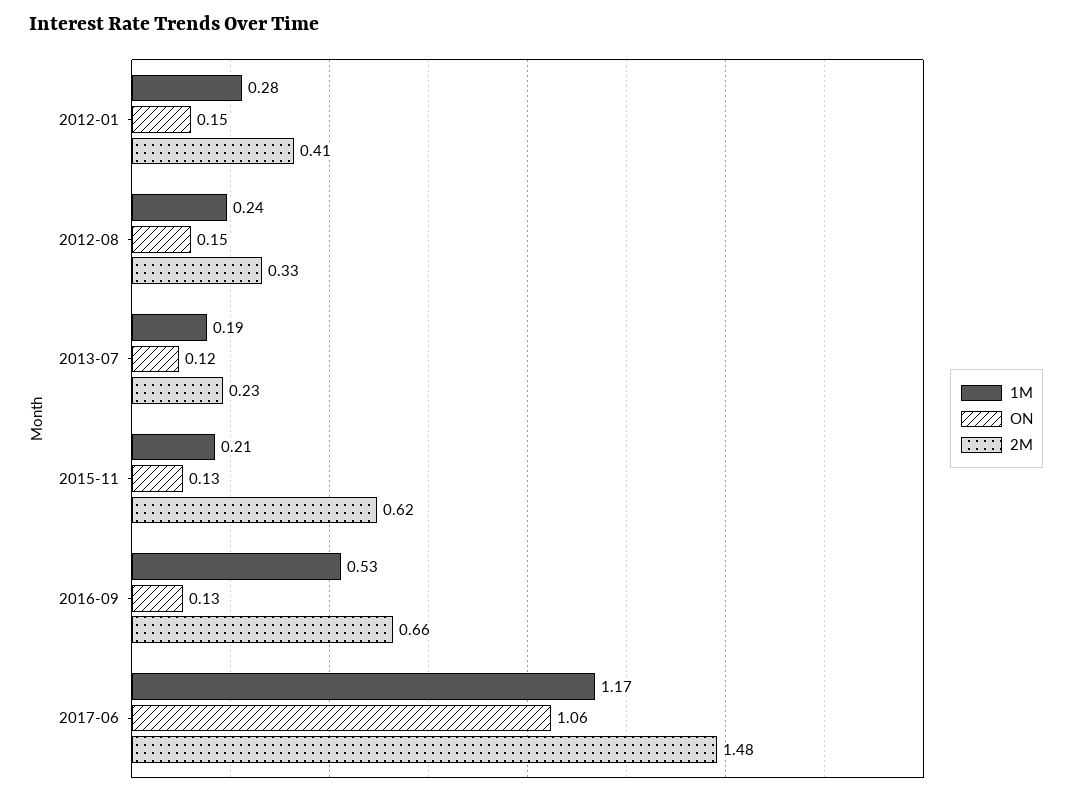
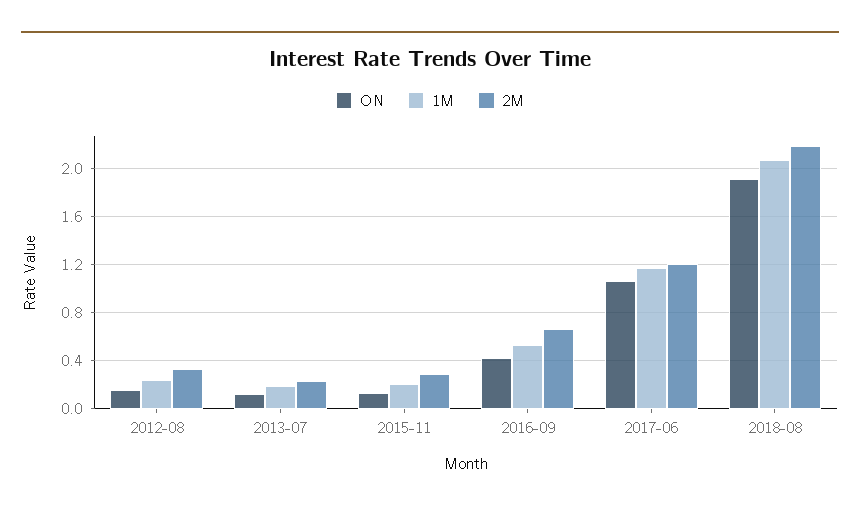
1M, 2012-01: 0.28 -> none
ON, 2012-01: 0.15 -> none
2M, 2012-01: 0.41 -> none
2M, 2015-11: 0.62 -> 0.3
ON, 2016-09: 0.13 -> 0.4
2M, 2017-06: 1.48 -> 1.2
ON, 2018-08: none -> 1.9
1M, 2018-08: none -> 2.1
2M, 2018-08: none -> 2.2

